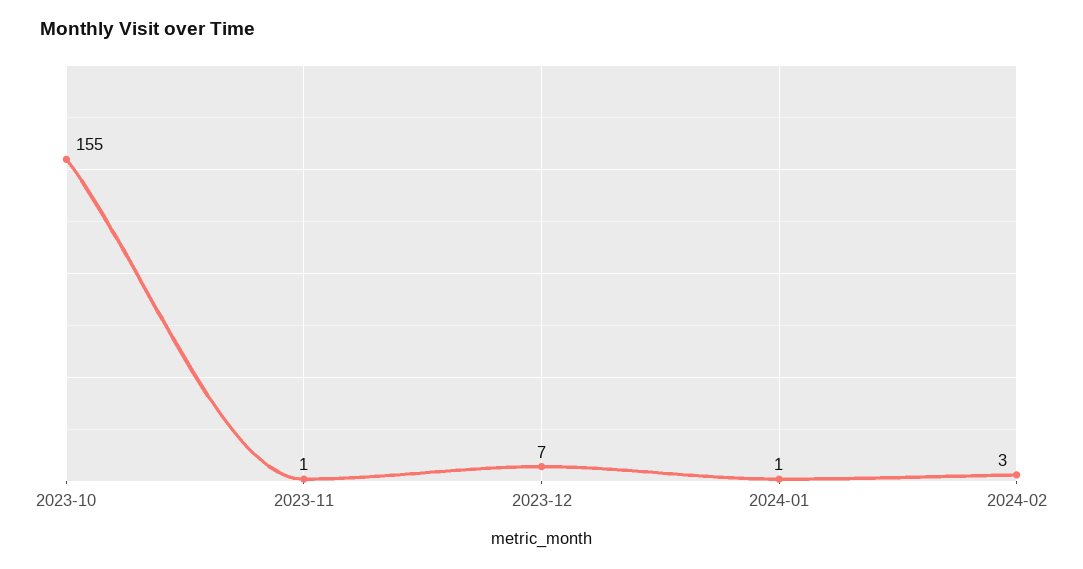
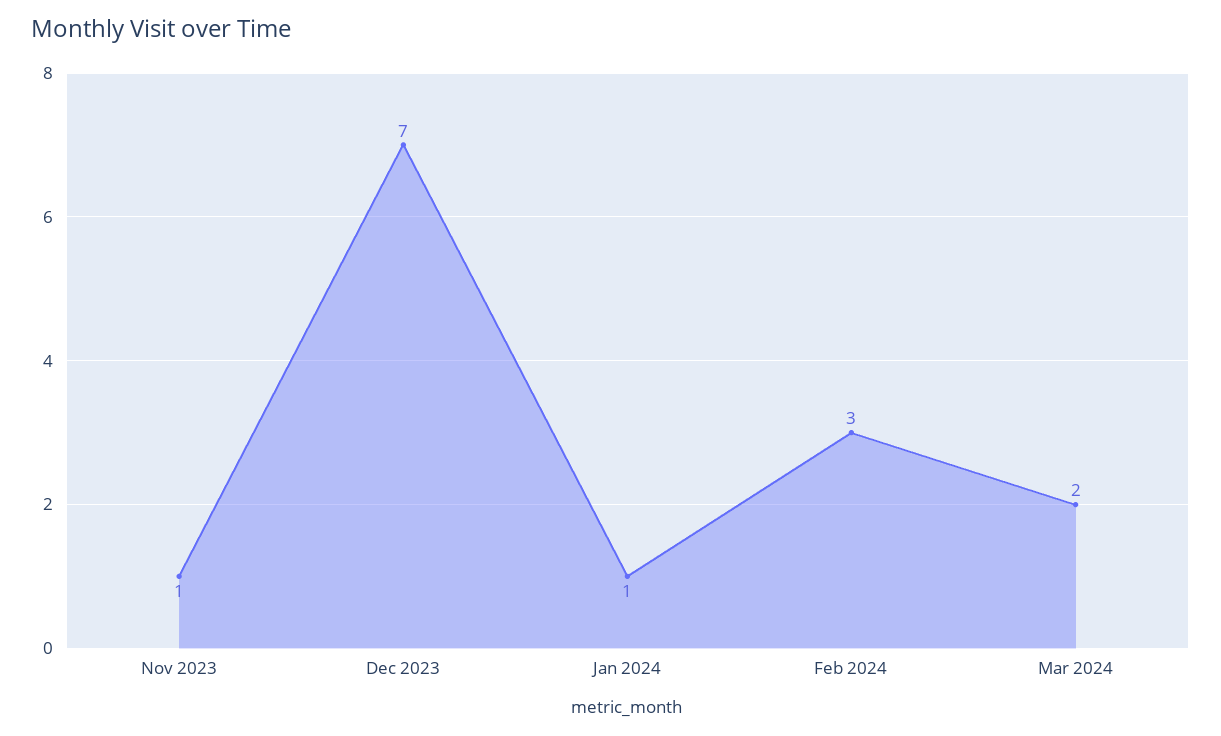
2023-10: 155 -> none
Mar 2024: none -> 2

